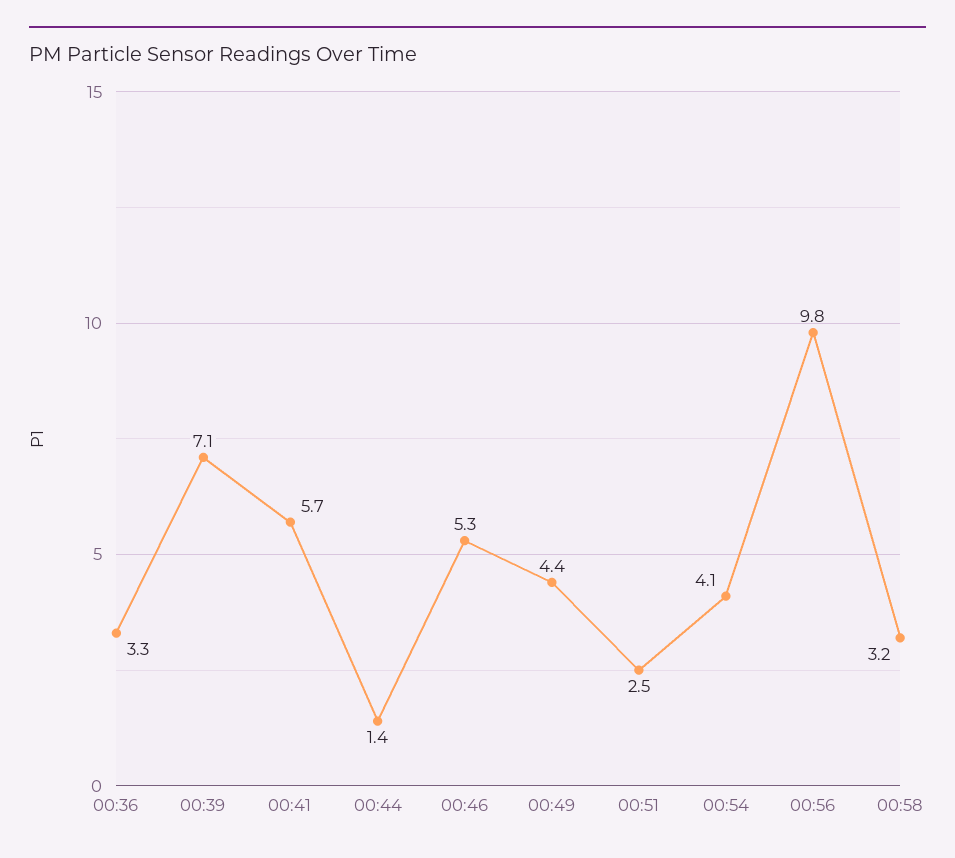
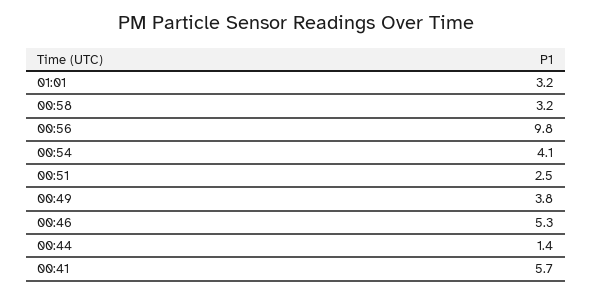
00:36: 3.3 -> none
00:39: 7.1 -> none
00:49: 4.4 -> 3.8
01:01: none -> 3.2

